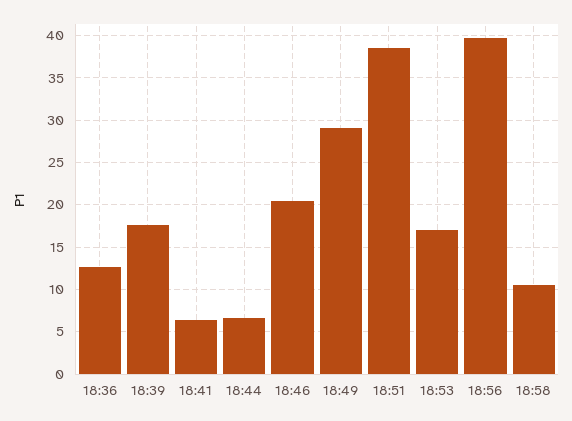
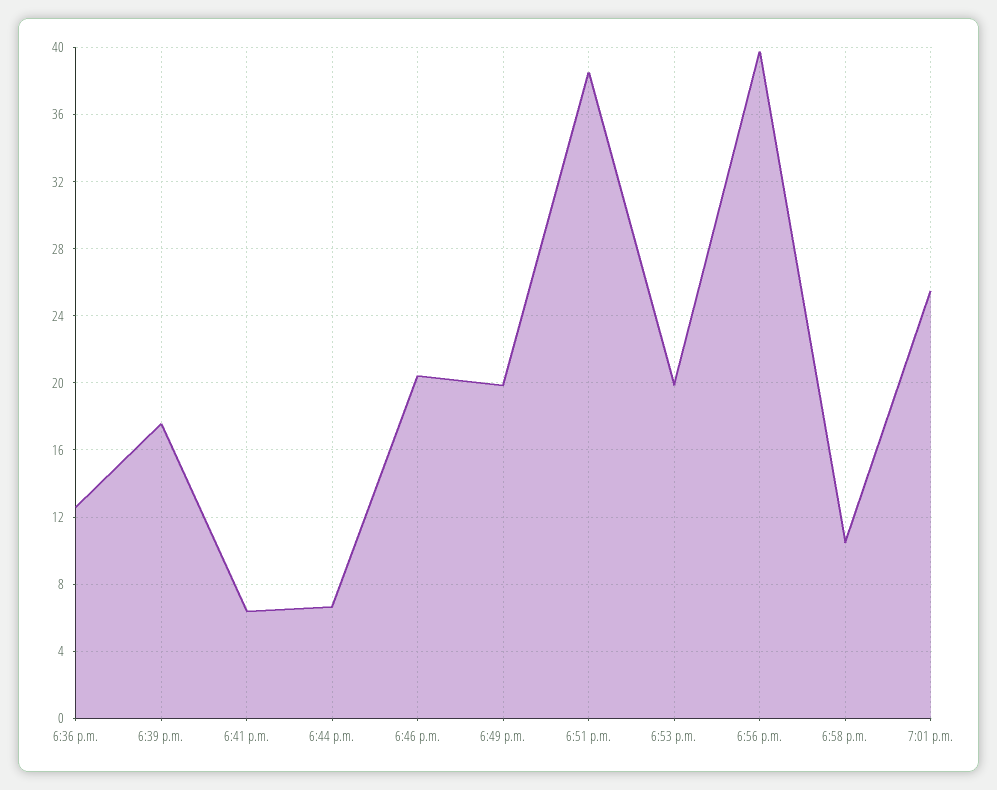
18:49: 29 -> 20
18:53: 17 -> 20
7:01 p.m.: none -> 25.5

